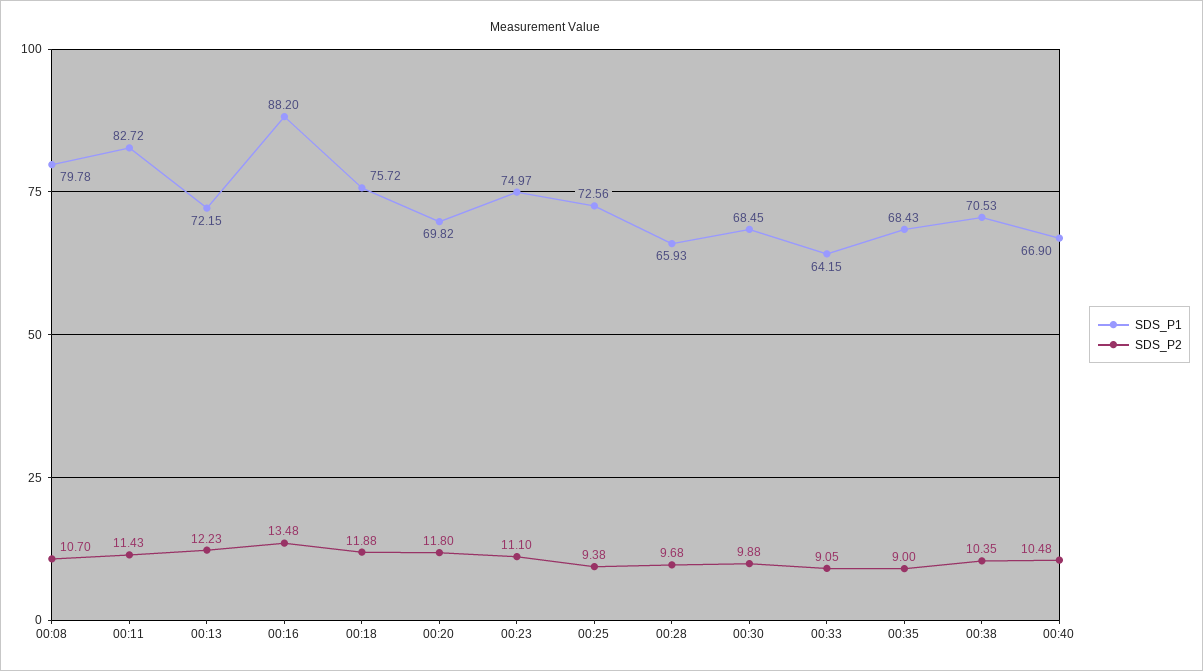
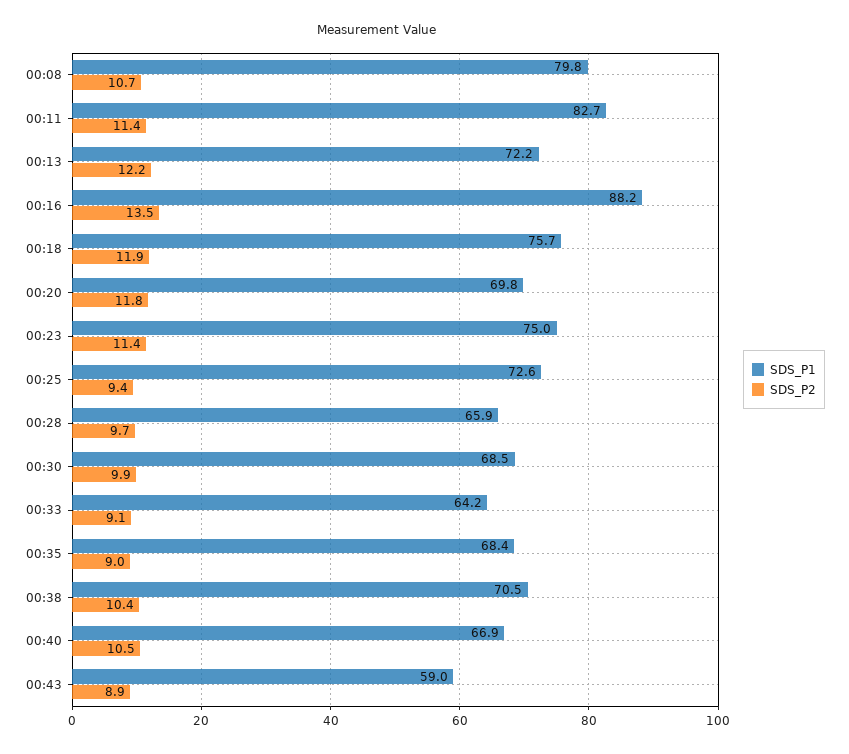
SDS_P2, 00:23: 11.1 -> 11.4
SDS_P1, 00:43: none -> 59
SDS_P2, 00:43: none -> 8.9

